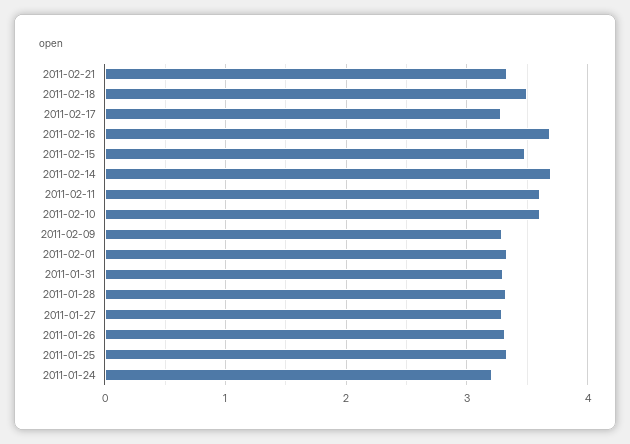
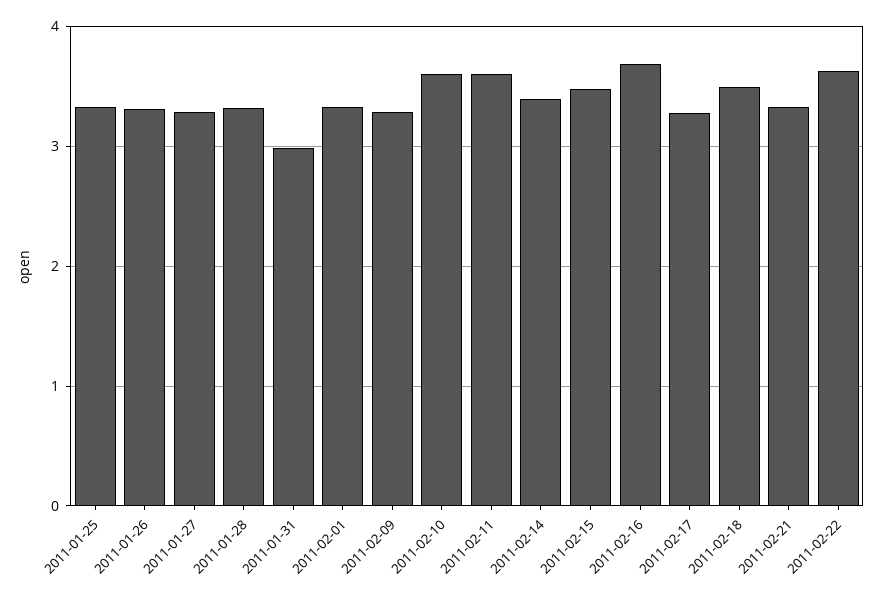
2011-02-14: 3.7 -> 3.4
2011-01-31: 3.3 -> 3
2011-01-24: 3.2 -> none
2011-02-22: none -> 3.6

